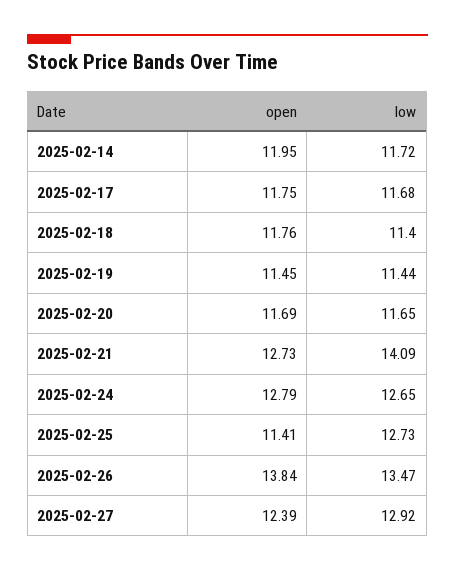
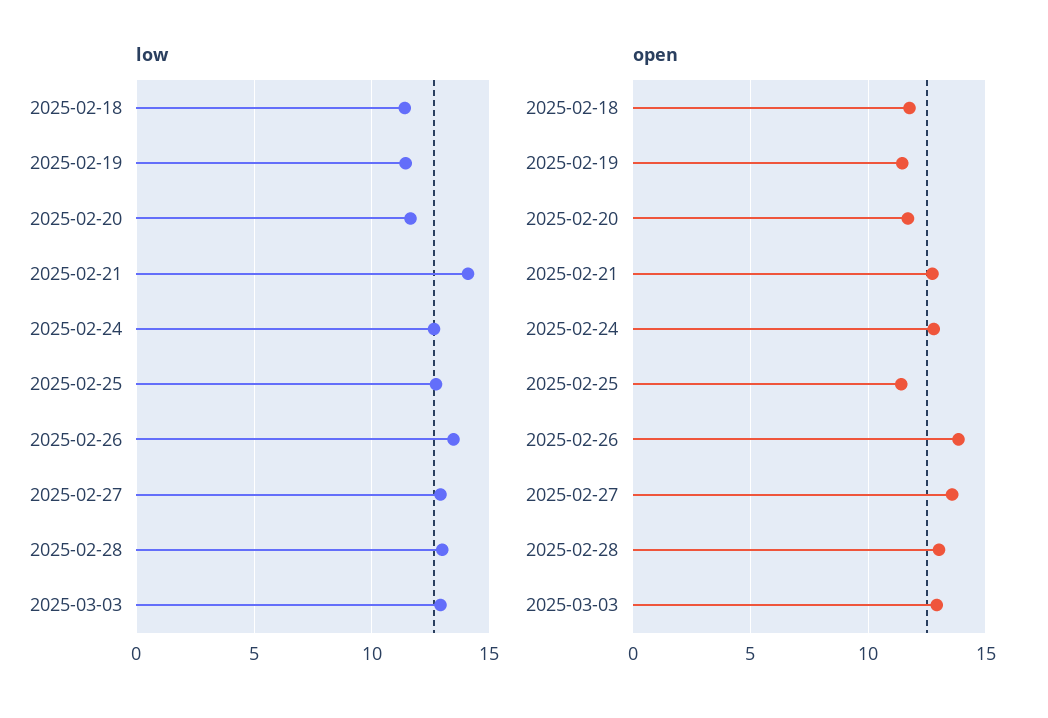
open, 2025-02-14: 11.95 -> none
low, 2025-02-14: 11.72 -> none
open, 2025-02-17: 11.75 -> none
low, 2025-02-17: 11.68 -> none
open, 2025-02-27: 12.39 -> 13.5
low, 2025-02-28: none -> 13
low, 2025-03-03: none -> 13
open, 2025-02-28: none -> 13
open, 2025-03-03: none -> 13

